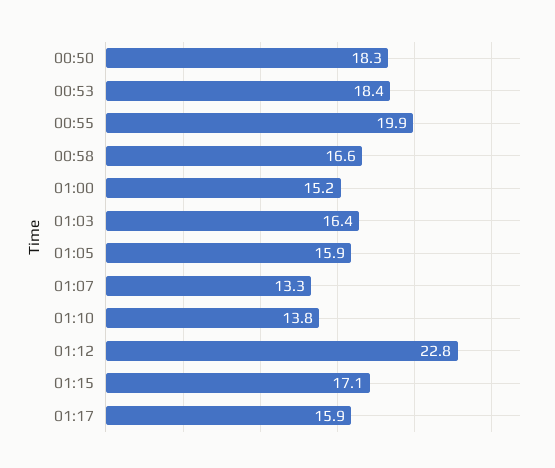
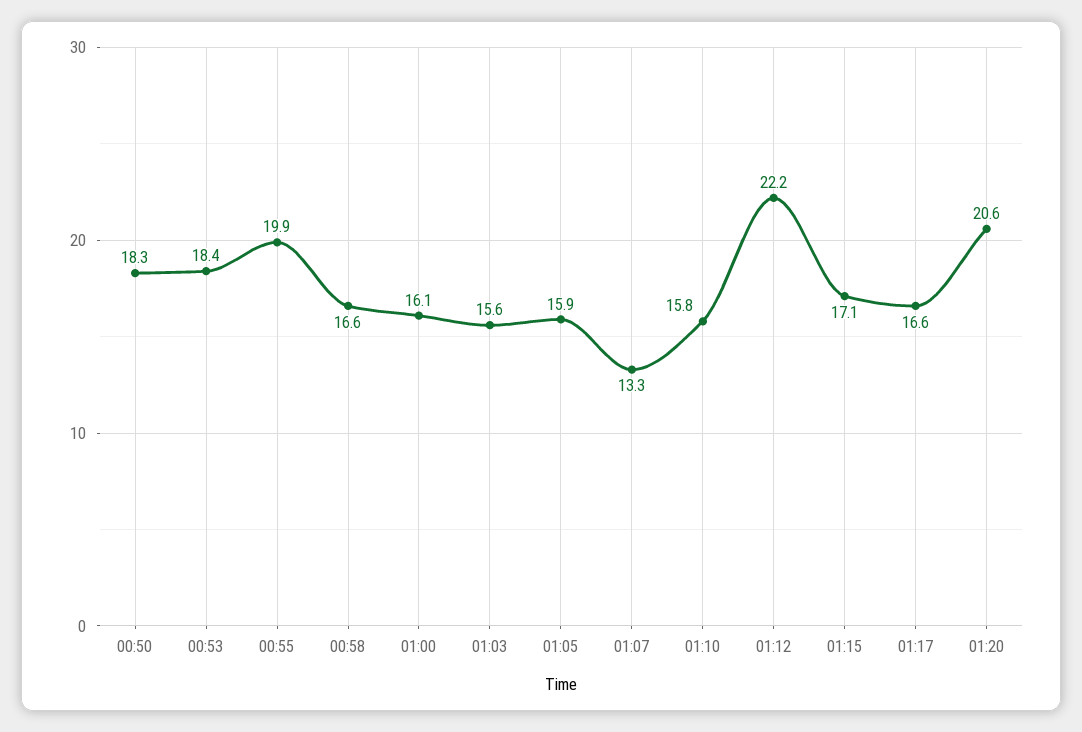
01:00: 15.2 -> 16.1
01:03: 16.4 -> 15.6
01:10: 13.8 -> 15.8
01:12: 22.8 -> 22.2
01:17: 15.9 -> 16.6
01:20: none -> 20.6

